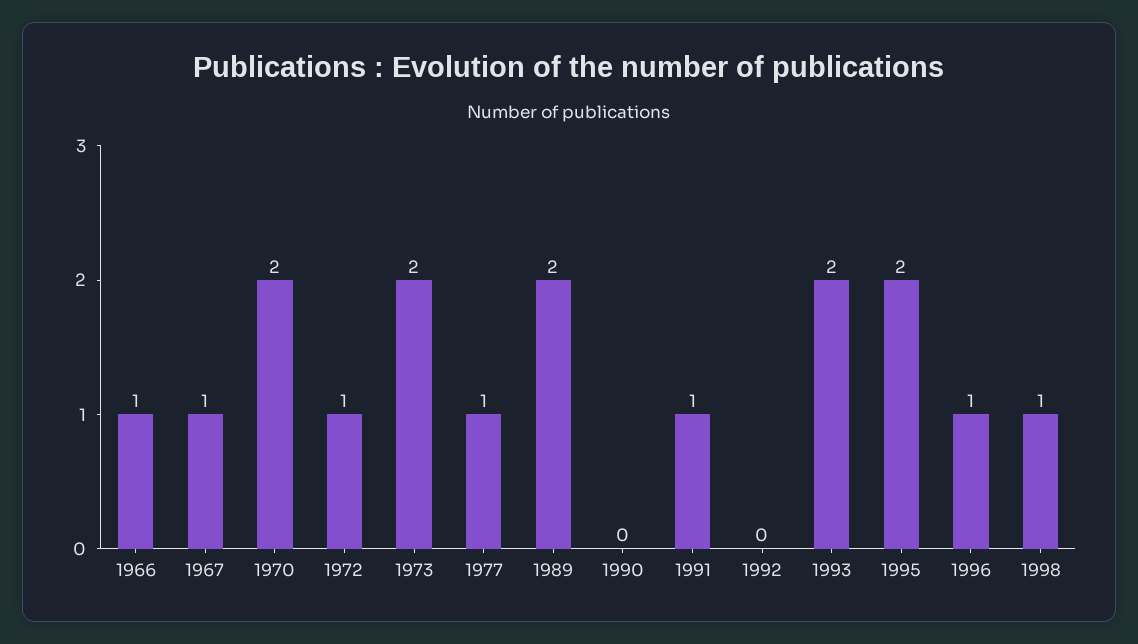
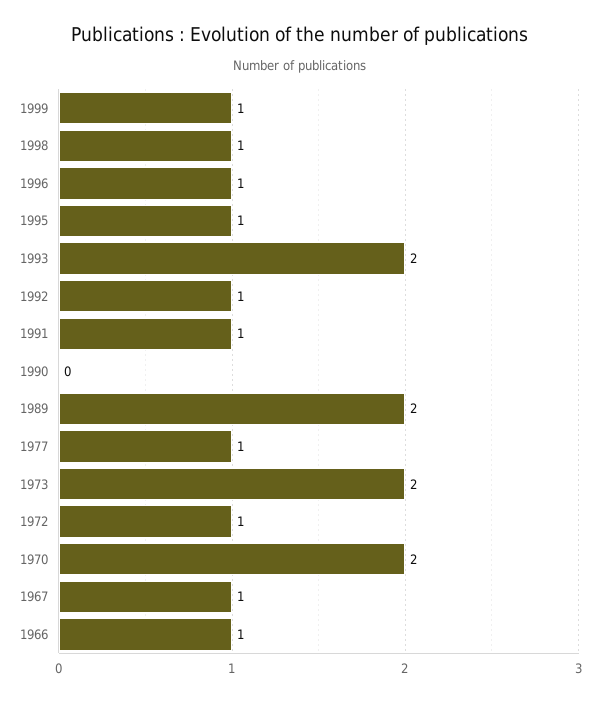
1992: 0 -> 1
1995: 2 -> 1
1999: none -> 1

